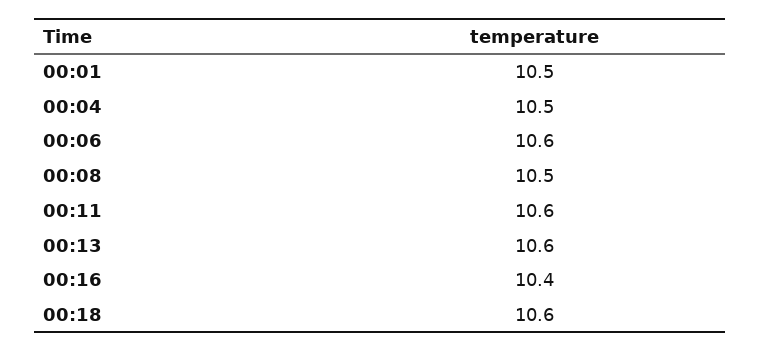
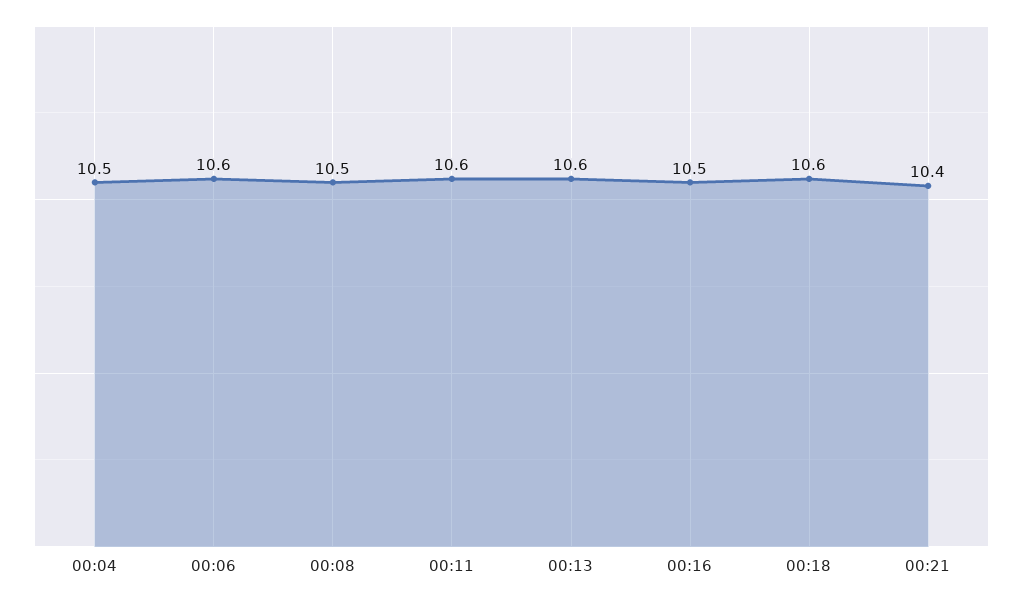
00:01: 10.5 -> none
00:16: 10.4 -> 10.5
00:21: none -> 10.4

